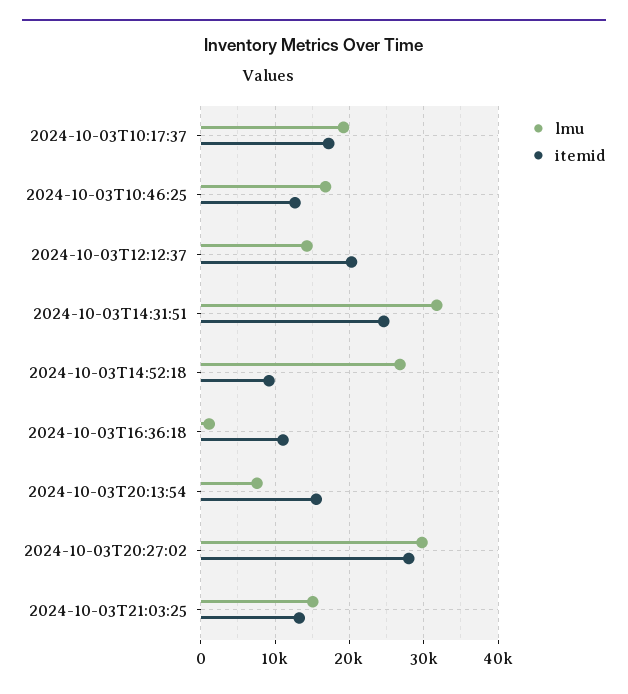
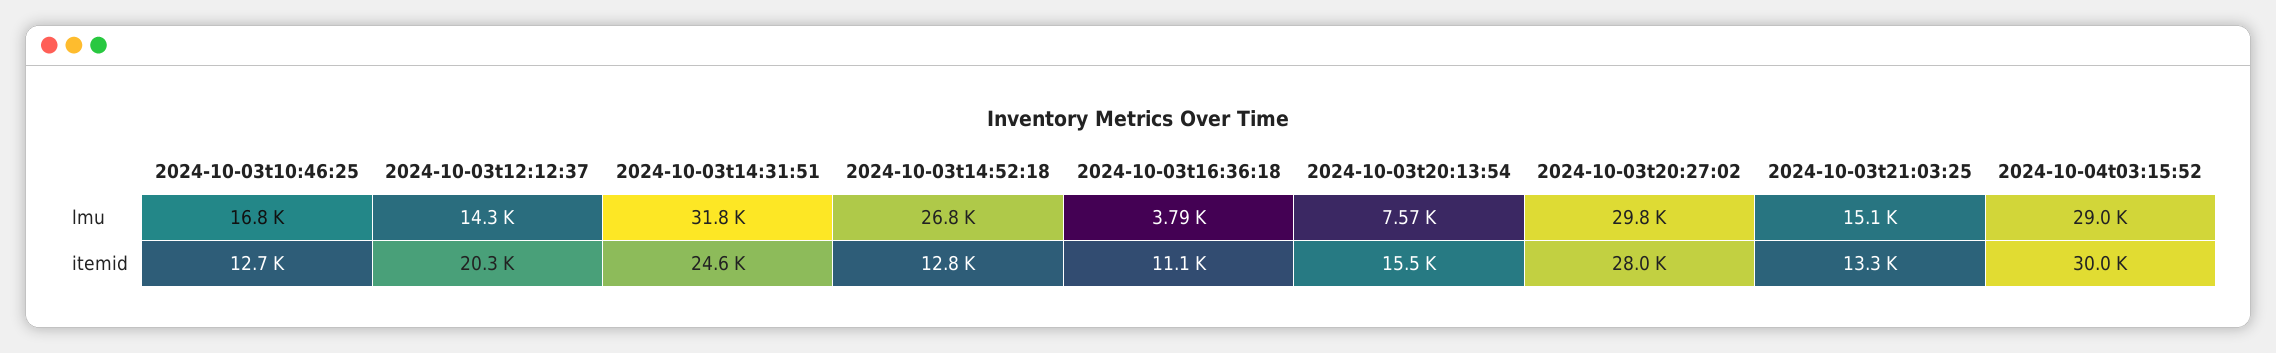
lmu, 2024-10-03T10:17:37: 19000 -> none
itemid, 2024-10-03T10:17:37: 17000 -> none
itemid, 2024-10-03T14:52:18: 9000 -> 12800
lmu, 2024-10-03T16:36:18: 1000 -> 3790
lmu, 2024-10-04t03:15:52: none -> 29000
itemid, 2024-10-04t03:15:52: none -> 30000

